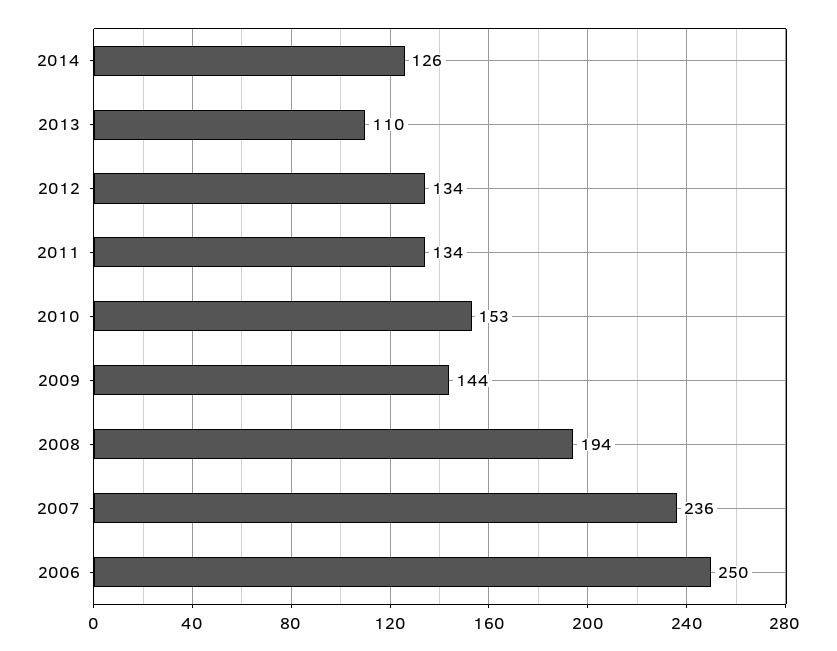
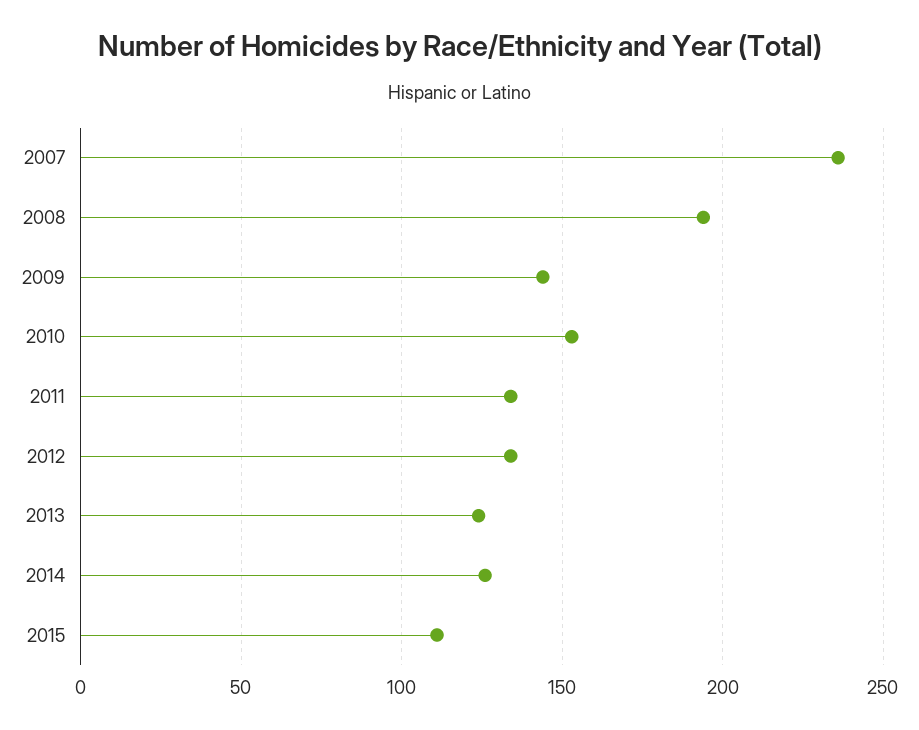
2013: 110 -> 125
2006: 250 -> none
2015: none -> 110

